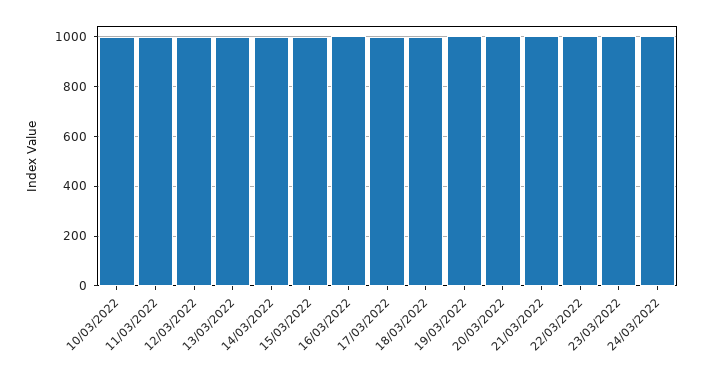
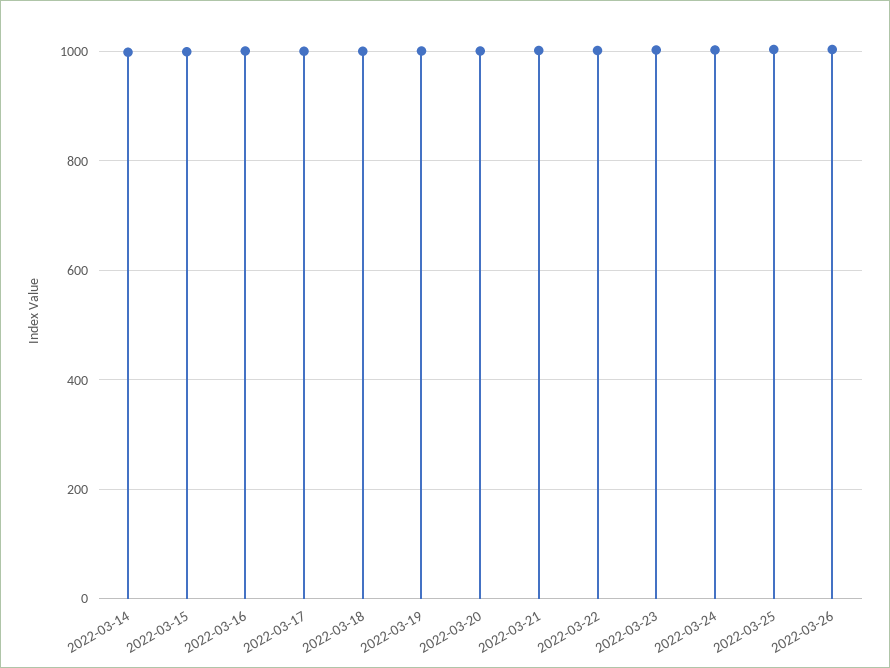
10/03/2022: 1000 -> none
11/03/2022: 1000 -> none
12/03/2022: 1000 -> none
13/03/2022: 1000 -> none
2022-03-25: none -> 1000
2022-03-26: none -> 1000

